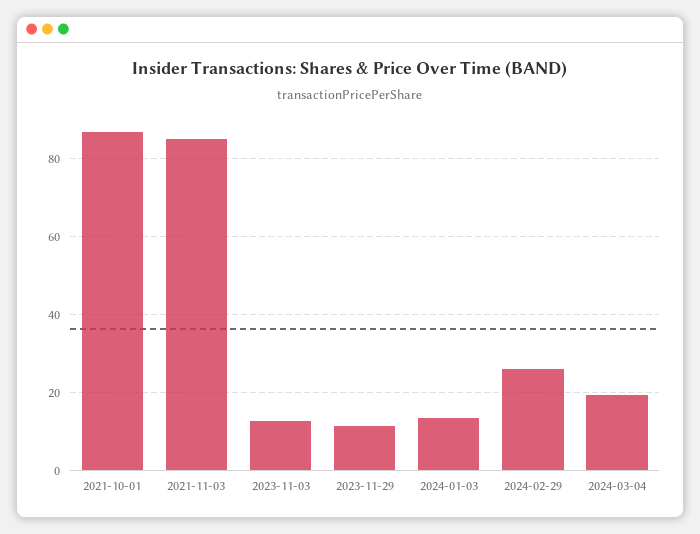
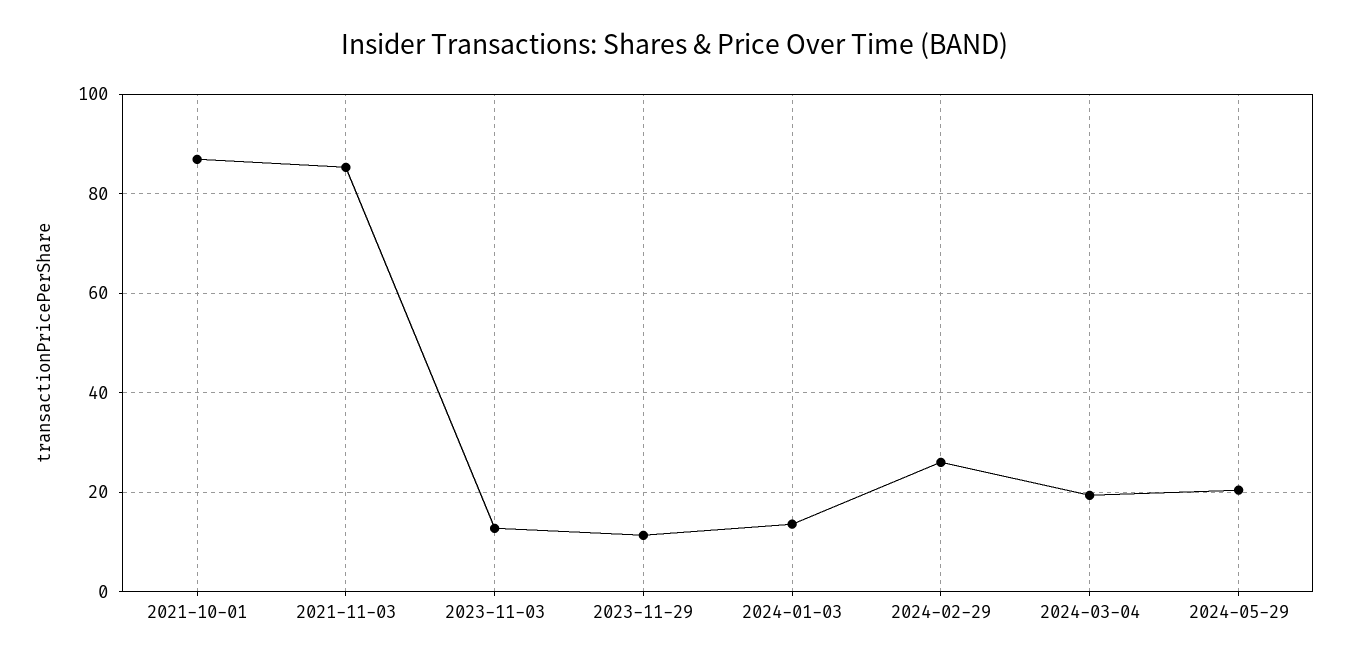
2024-05-29: none -> 20

